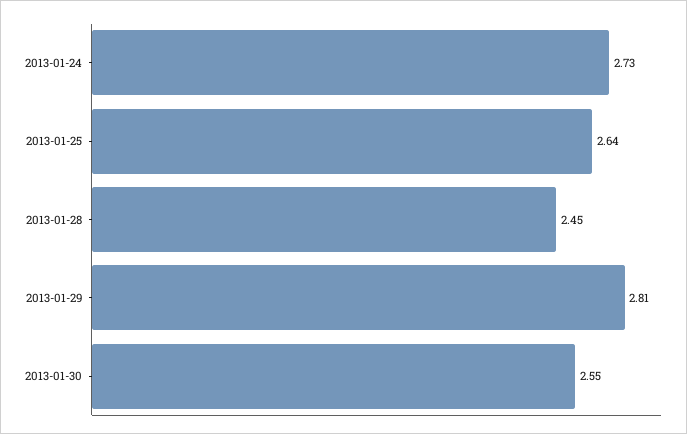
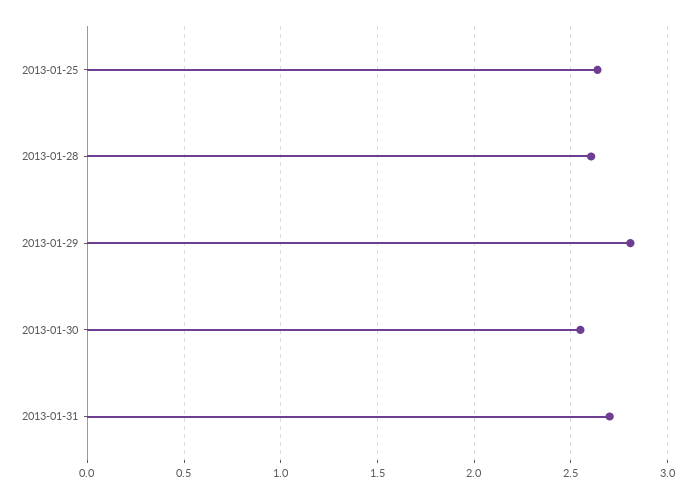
2013-01-24: 2.73 -> none
2013-01-28: 2.45 -> 2.6
2013-01-31: none -> 2.7

